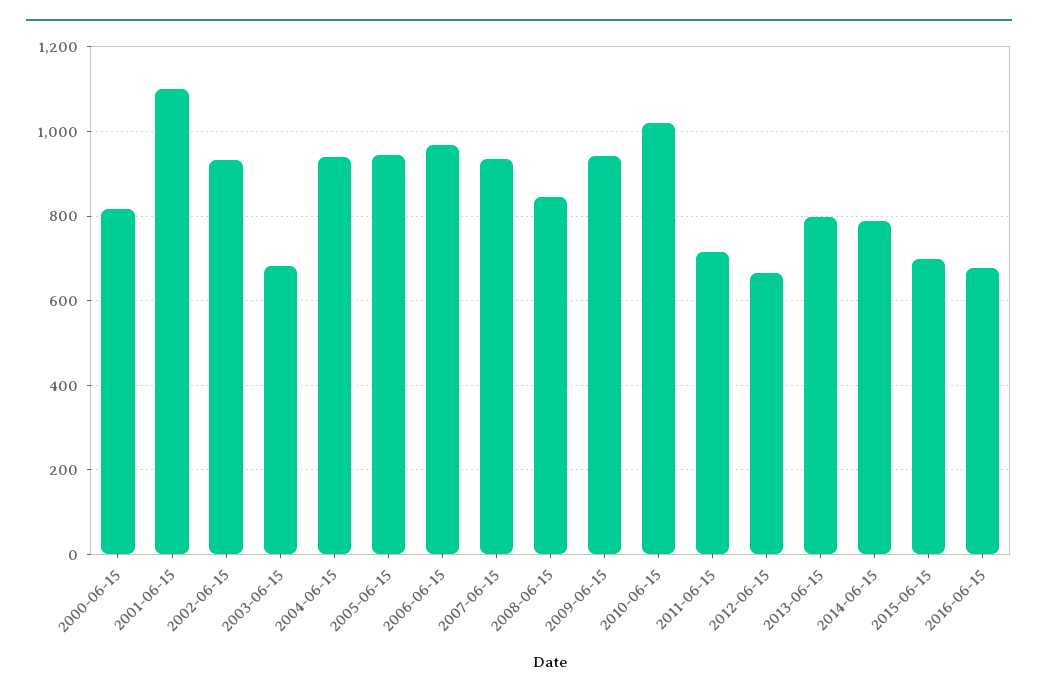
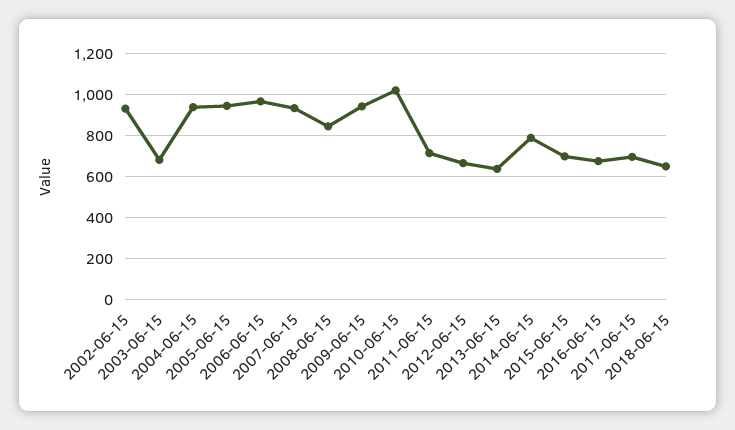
2000-06-15: 820 -> none
2001-06-15: 1100 -> none
2013-06-15: 800 -> 650
2017-06-15: none -> 700
2018-06-15: none -> 650

